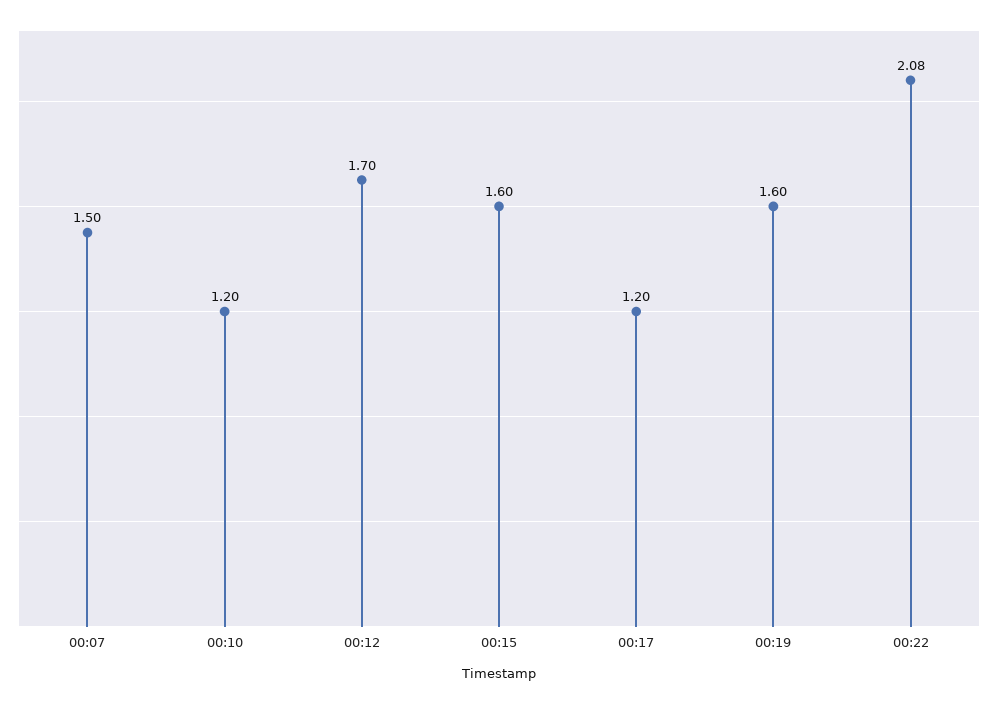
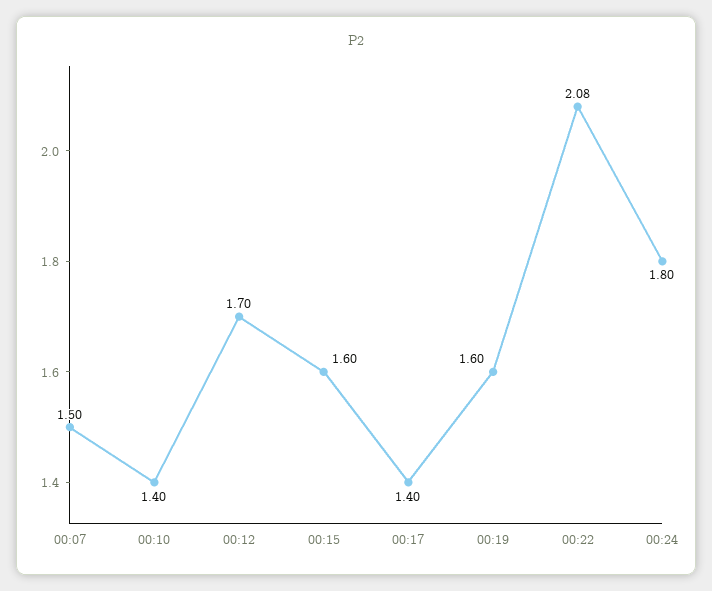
00:10: 1.2 -> 1.4
00:17: 1.2 -> 1.4
00:24: none -> 1.8

